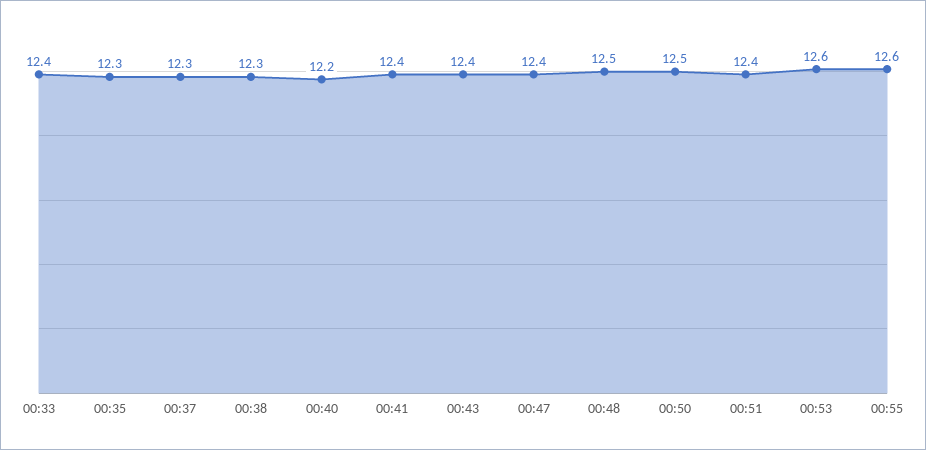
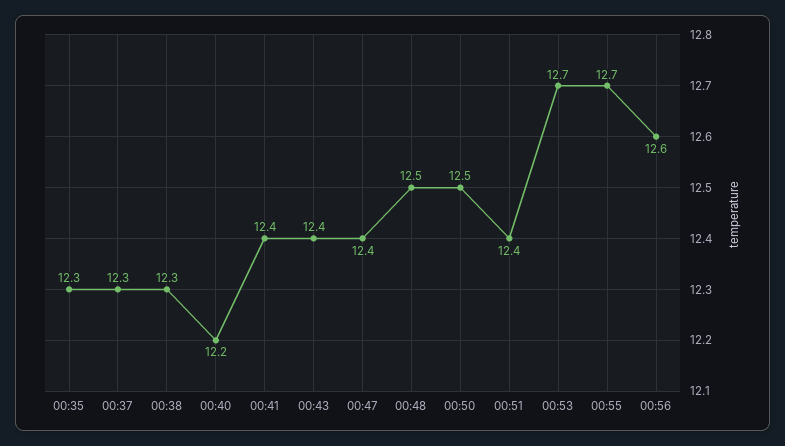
00:33: 12.4 -> none
00:53: 12.6 -> 12.7
00:55: 12.6 -> 12.7
00:56: none -> 12.6

